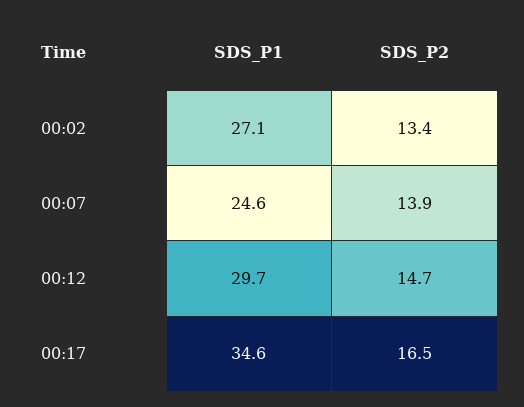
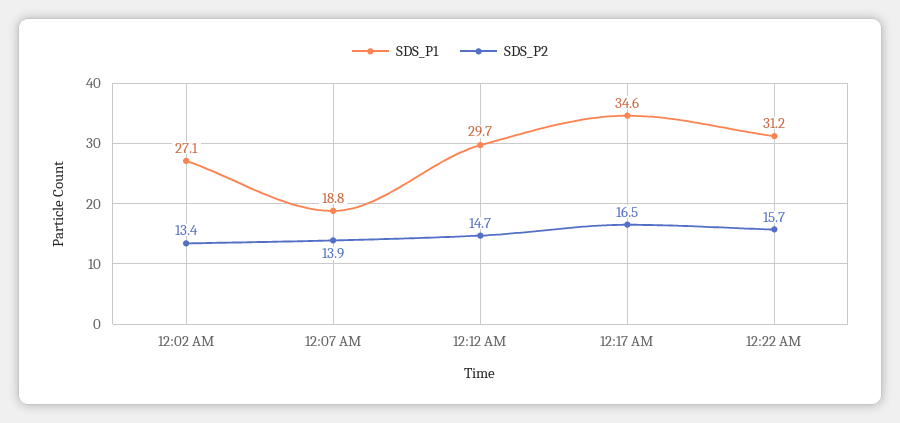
SDS_P1, 00:07: 24.6 -> 18.8
SDS_P1, 12:22 AM: none -> 31.2
SDS_P2, 12:22 AM: none -> 15.7

